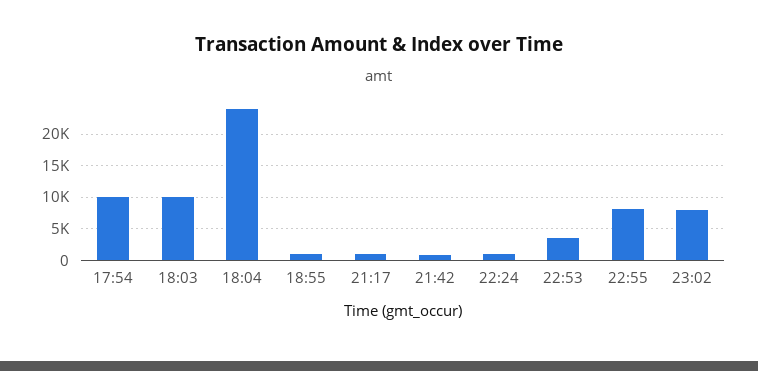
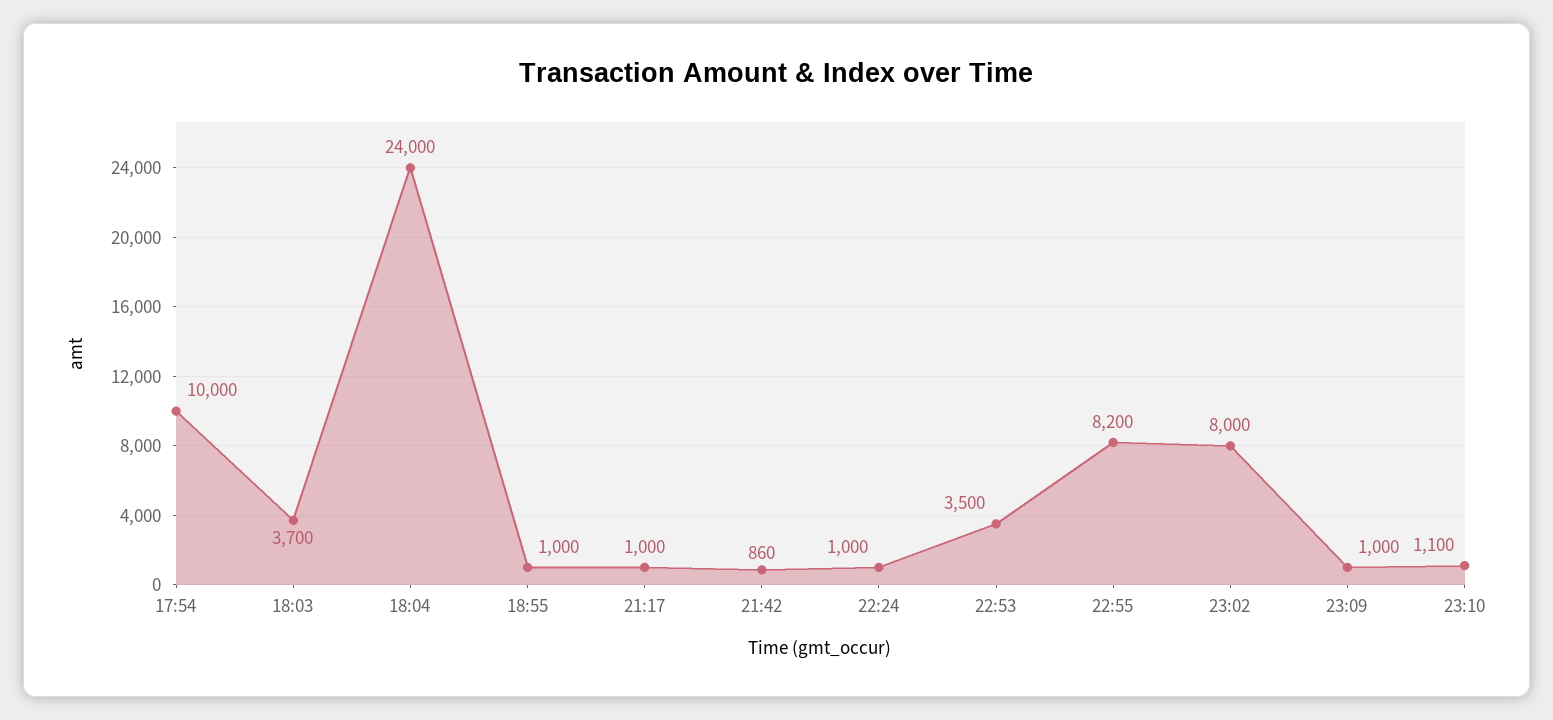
18:03: 10000 -> 3700
23:09: none -> 1000
23:10: none -> 1100

